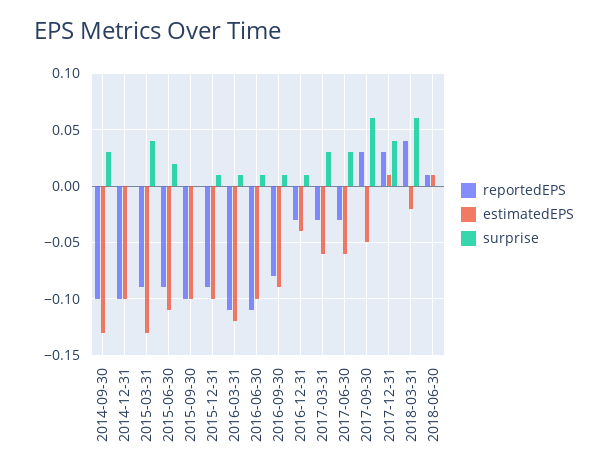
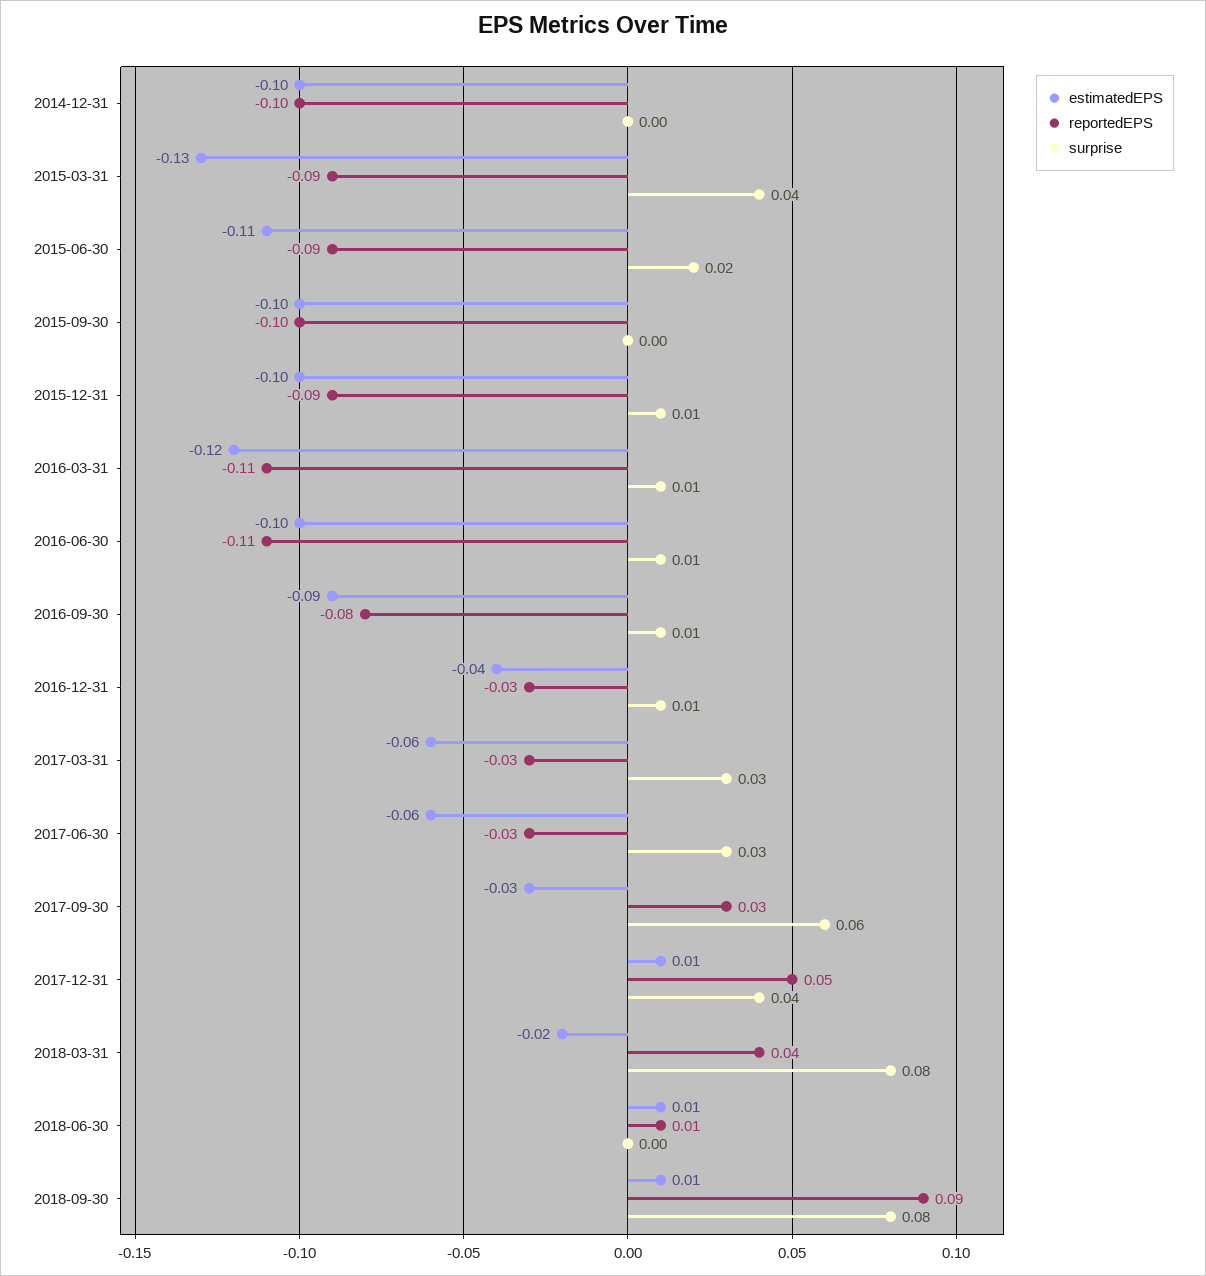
reportedEPS, 2014-09-30: -0.1 -> none
estimatedEPS, 2014-09-30: -0.13 -> none
surprise, 2014-09-30: 0.03 -> none
estimatedEPS, 2017-09-30: -0.05 -> -0.03
reportedEPS, 2017-12-31: 0.03 -> 0.05
surprise, 2018-03-31: 0.06 -> 0.08
estimatedEPS, 2018-09-30: none -> 0.01
reportedEPS, 2018-09-30: none -> 0.09
surprise, 2018-09-30: none -> 0.08

